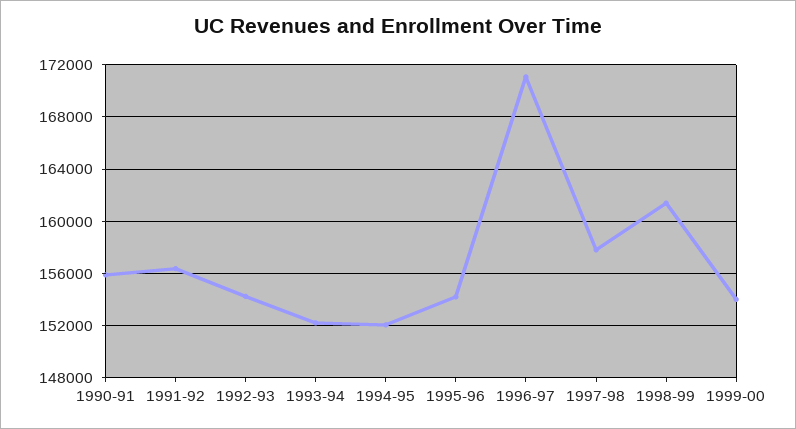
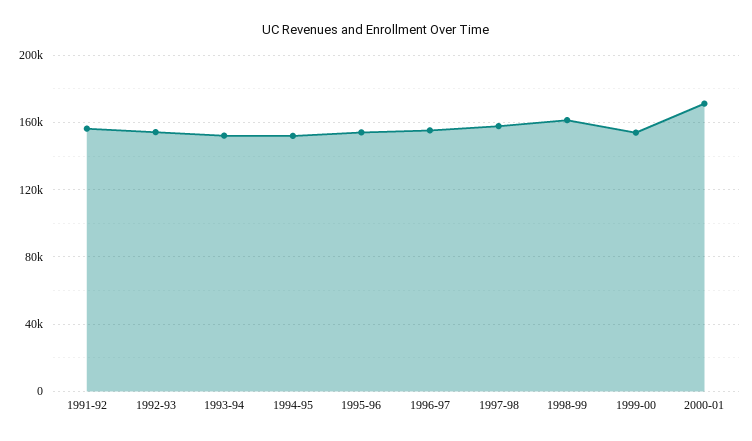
1990-91: 156000 -> none
1996-97: 171000 -> 155000
2000-01: none -> 170000

